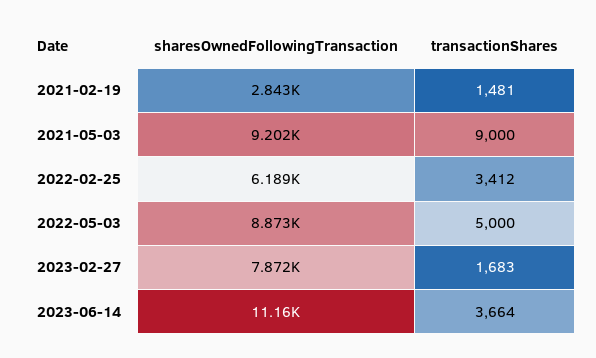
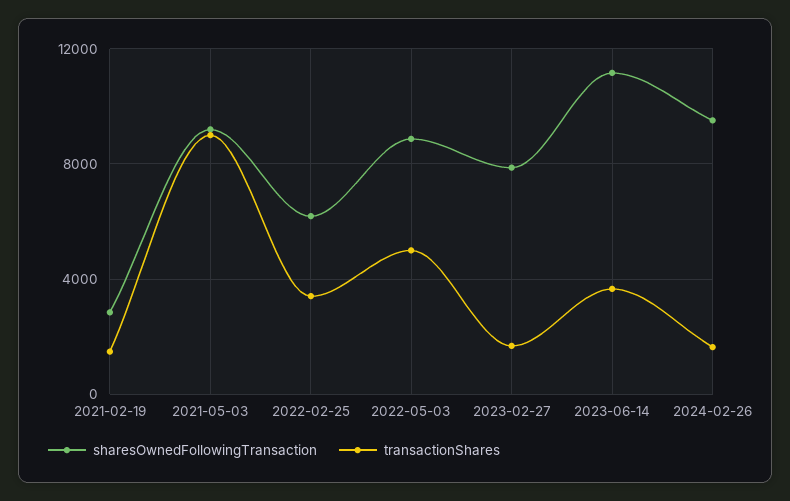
sharesOwnedFollowingTransaction, 2024-02-26: none -> 9500
transactionShares, 2024-02-26: none -> 1500

